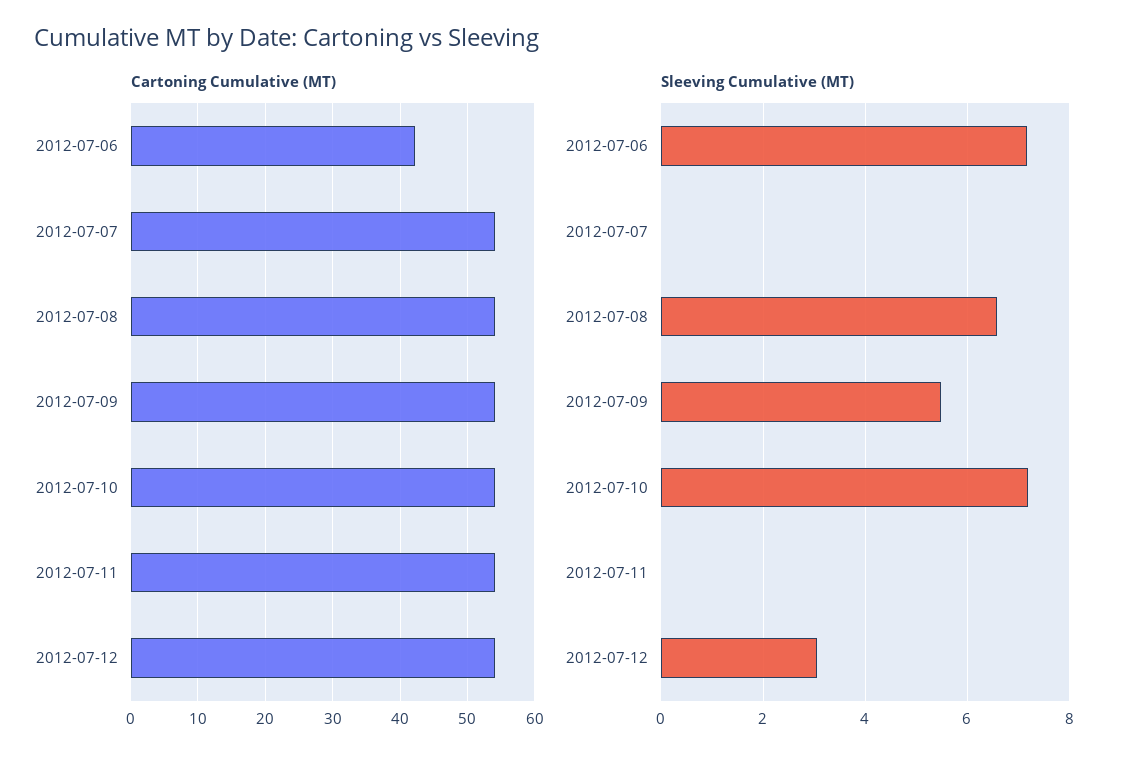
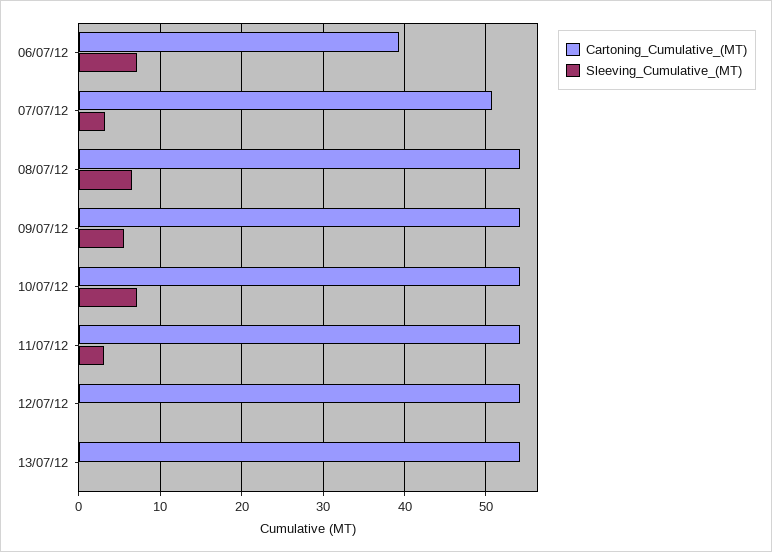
Cartoning Cumulative (MT), 2012-07-06: 42 -> 39
Cartoning Cumulative (MT), 2012-07-07: 54 -> 51
Sleeving Cumulative (MT), 2012-07-07: 0 -> 3
Sleeving Cumulative (MT), 2012-07-11: 0 -> 3
Sleeving Cumulative (MT), 2012-07-12: 3 -> 0
Cartoning Cumulative (MT), 13/07/12: none -> 54
Sleeving Cumulative (MT), 13/07/12: none -> 0

